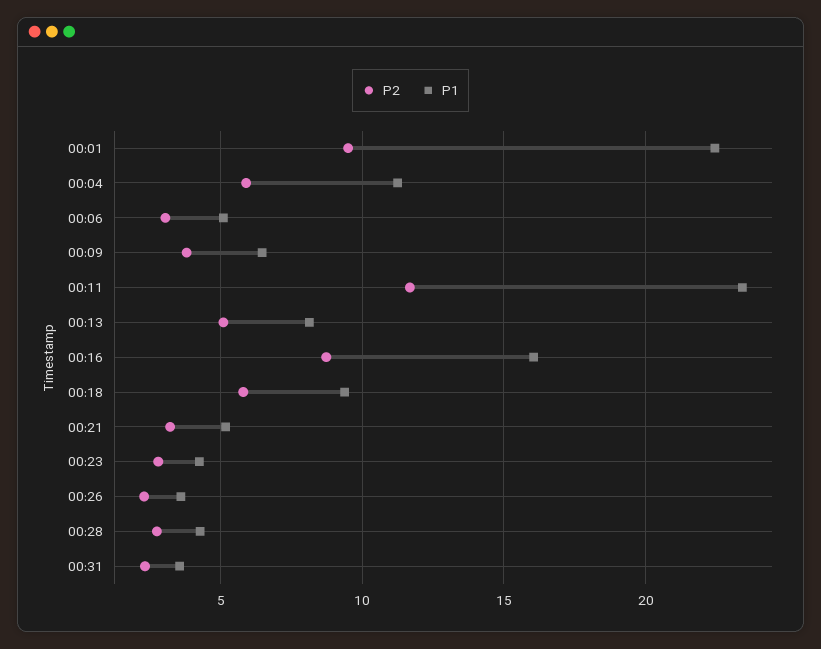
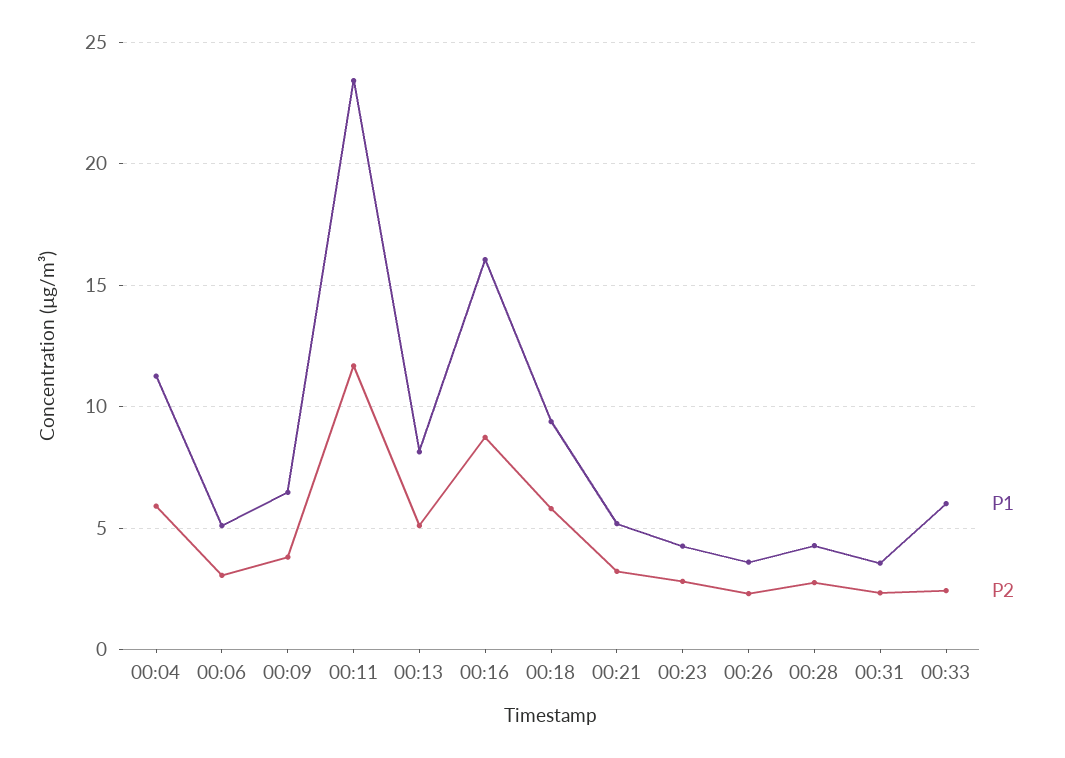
P2, 00:01: 9.5 -> none
P1, 00:01: 22.5 -> none
P1, 00:33: none -> 6
P2, 00:33: none -> 2.5

